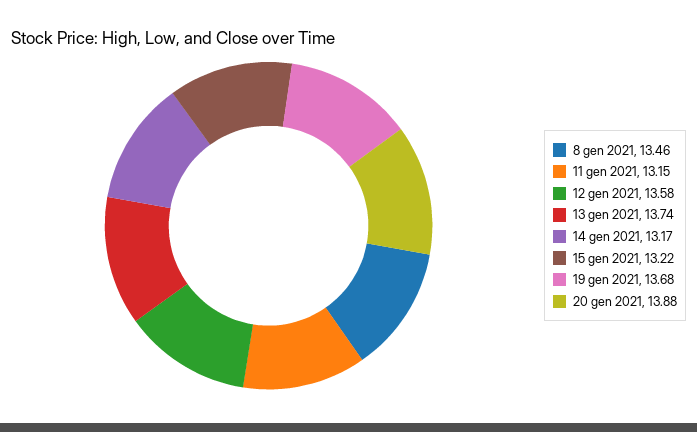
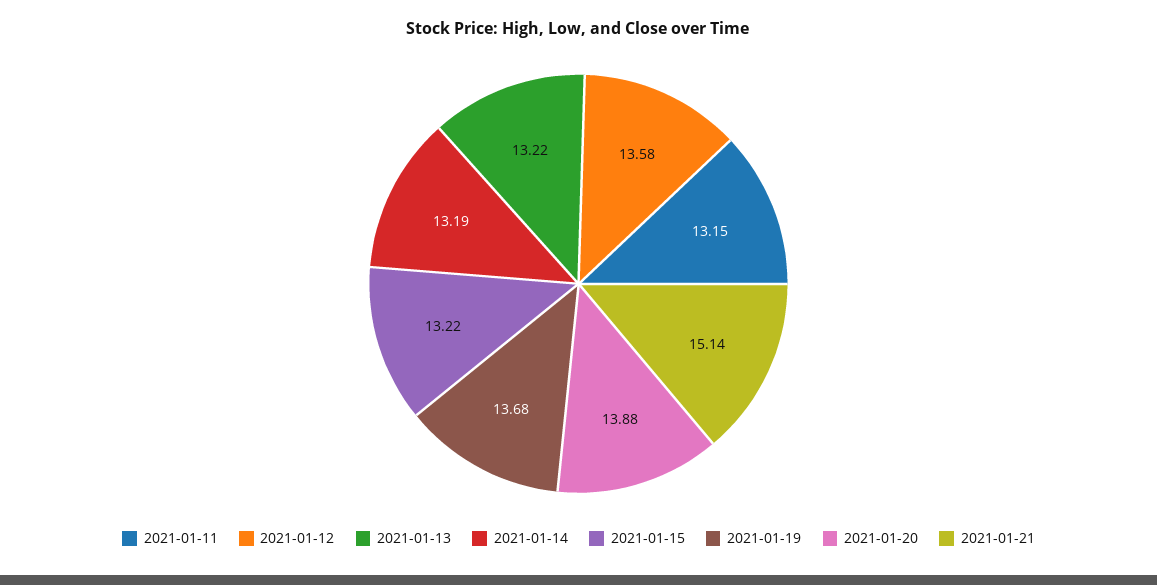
8 gen 2021: 13.46 -> none
13 gen 2021: 13.74 -> 13.22
14 gen 2021: 13.17 -> 13.19
2021-01-21: none -> 15.14

